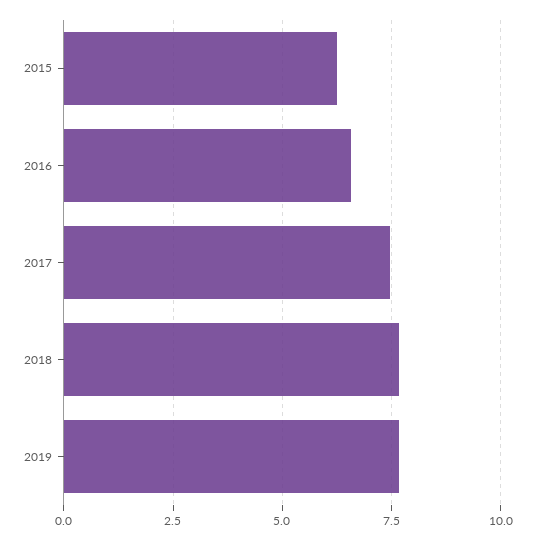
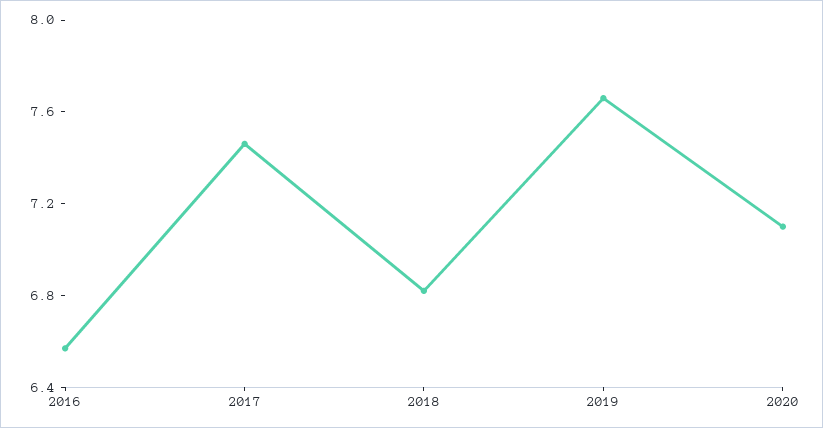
2015: 6.25 -> none
2018: 7.75 -> 6.8
2020: none -> 7.1

